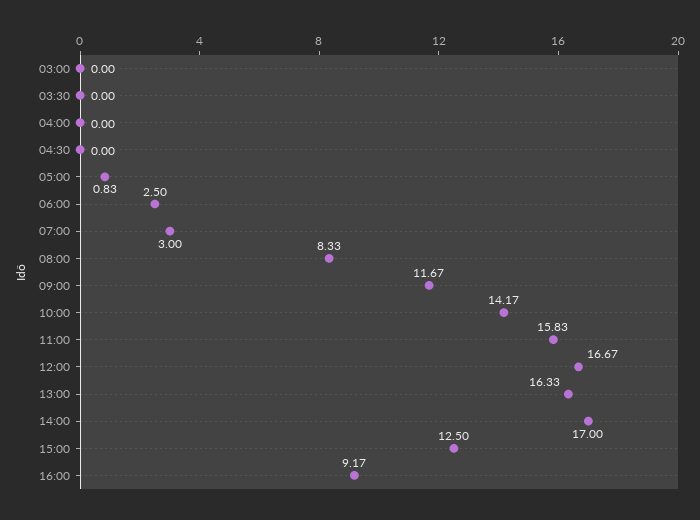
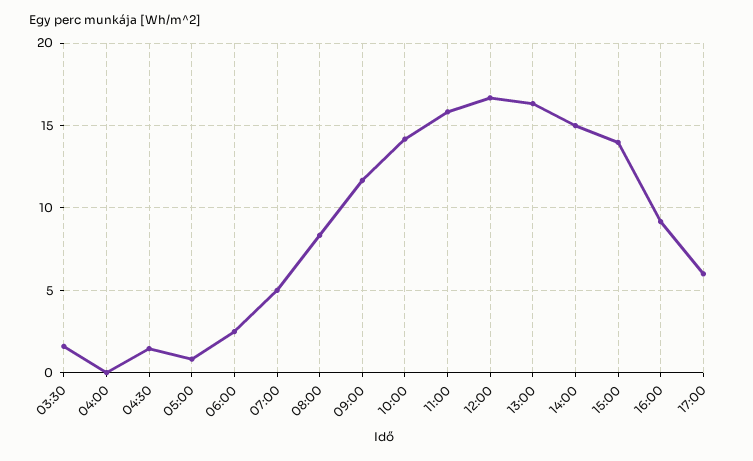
03:00: 0 -> none
03:30: 0 -> 1.5
04:30: 0 -> 1.5
07:00: 3 -> 5
14:00: 17 -> 15
15:00: 12.5 -> 14
17:00: none -> 6

